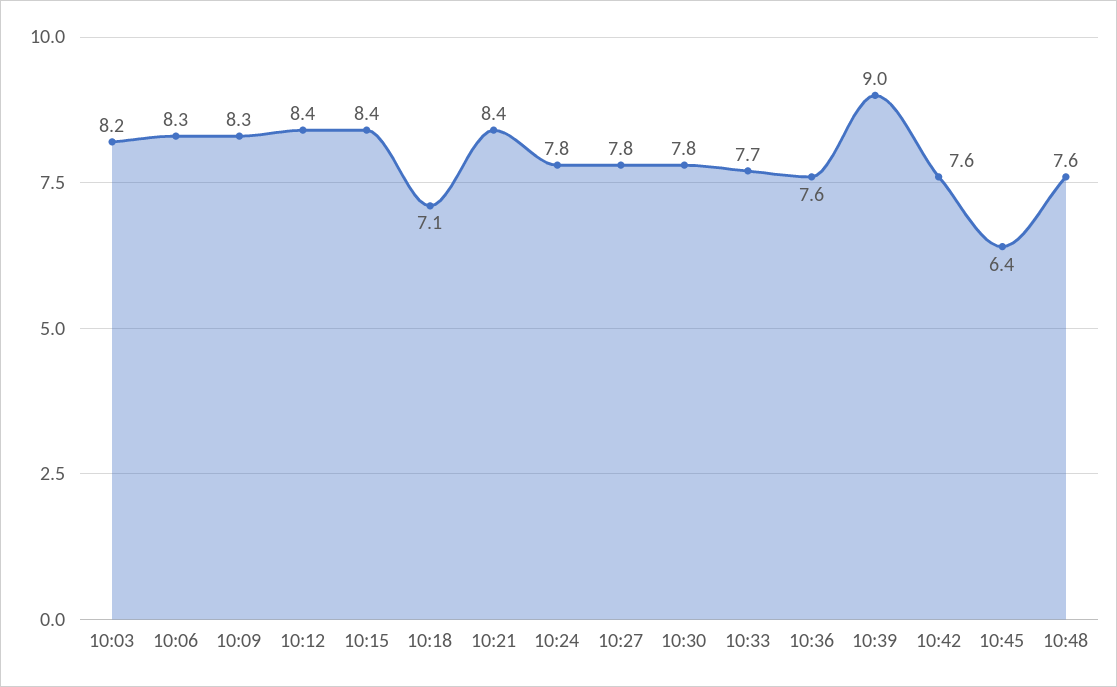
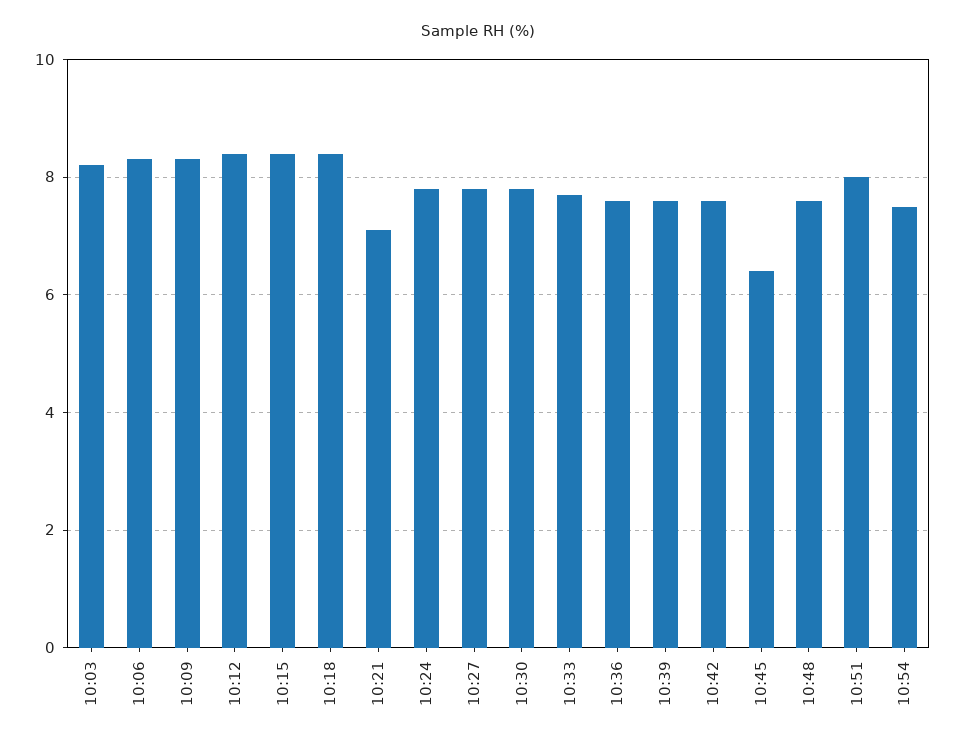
10:18: 7.1 -> 8.5
10:21: 8.4 -> 7
10:39: 9 -> 7.5
10:51: none -> 8
10:54: none -> 7.5

